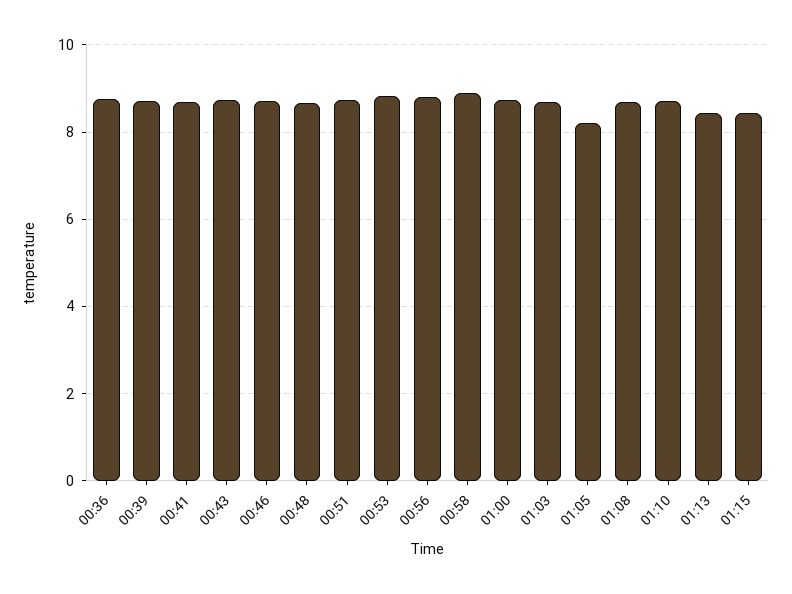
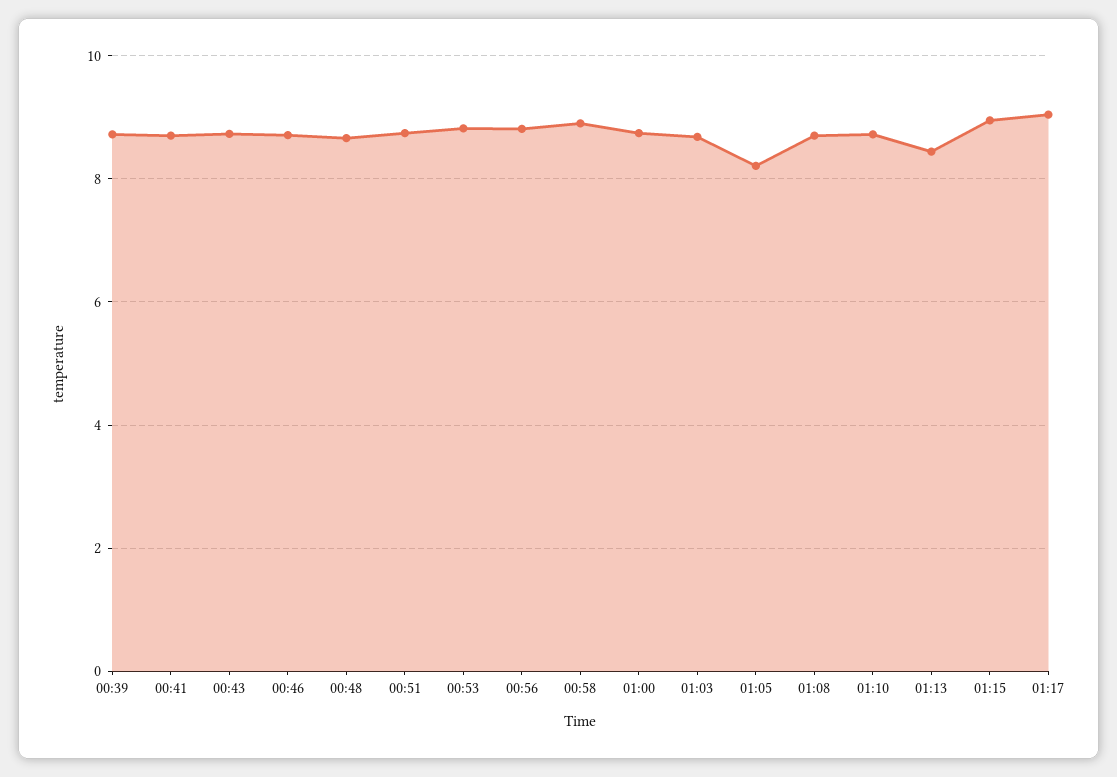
00:36: 8.8 -> none
01:15: 8.4 -> 9
01:17: none -> 9

